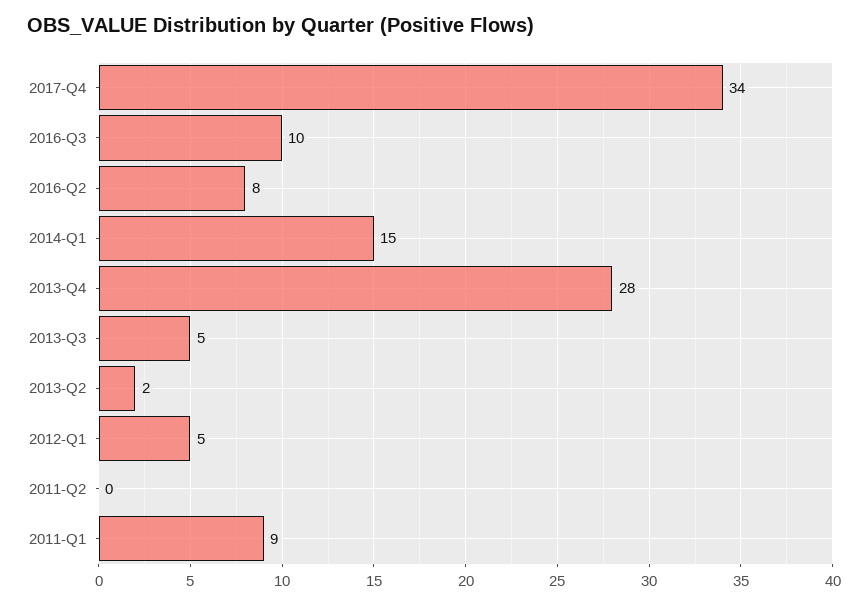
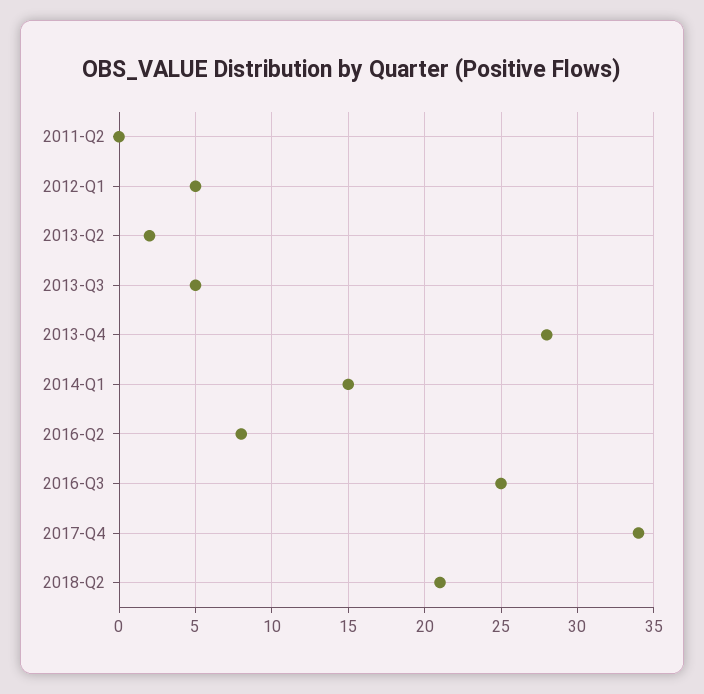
2016-Q3: 10 -> 25
2011-Q1: 9 -> none
2018-Q2: none -> 21

